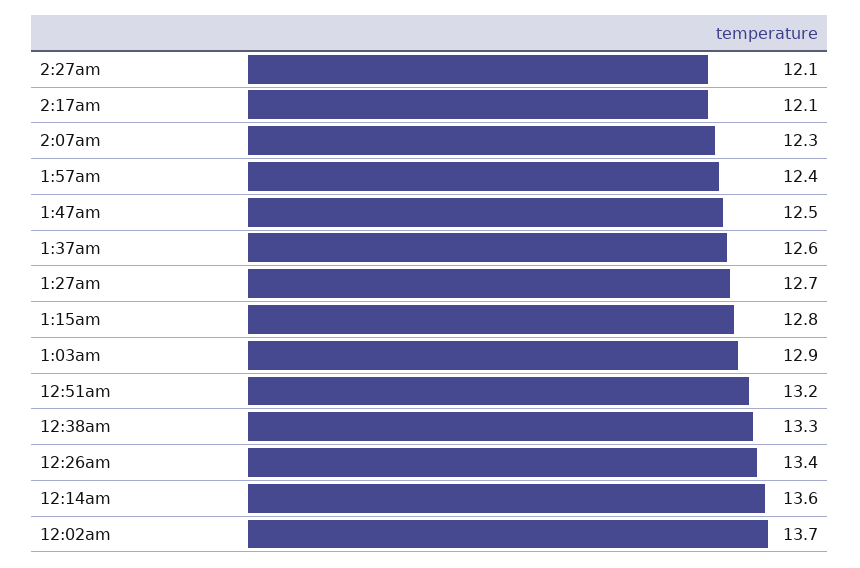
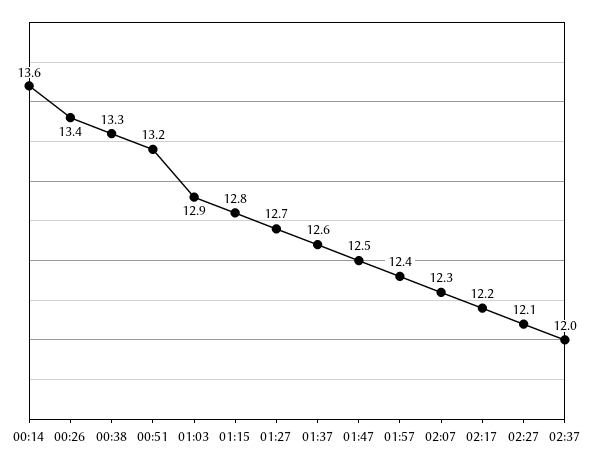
2:17am: 12.1 -> 12.2
12:02am: 13.7 -> none
02:37: none -> 12

